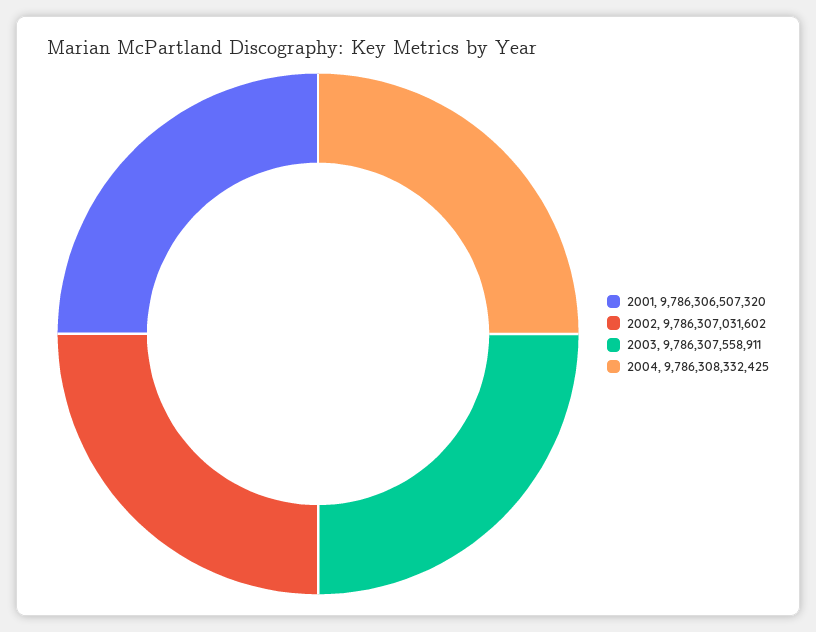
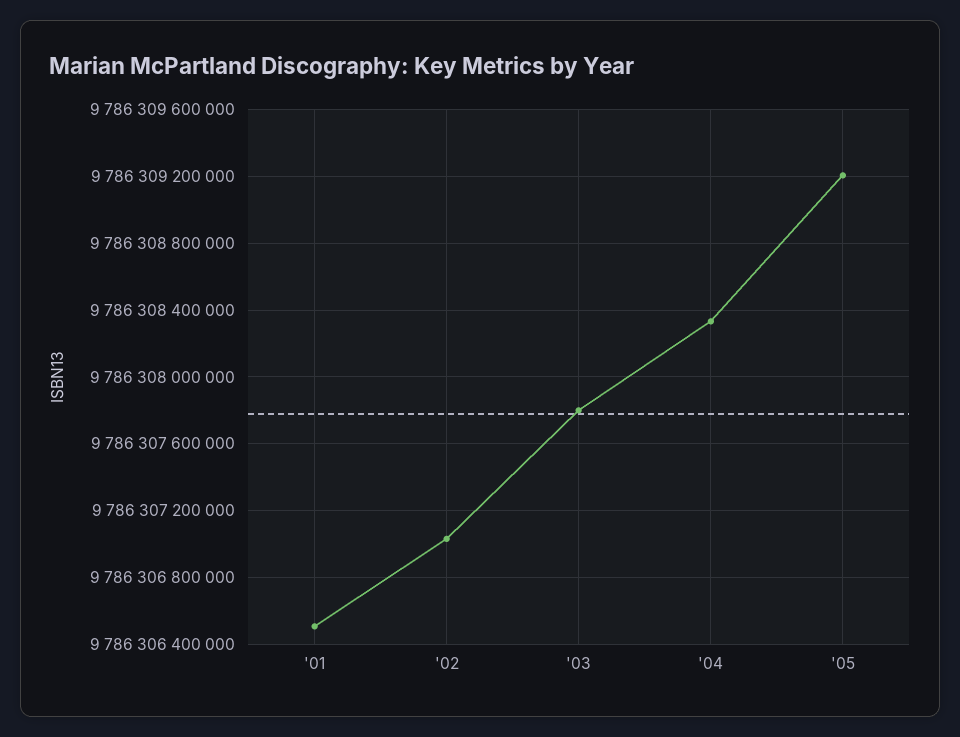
2003: 9786307558911 -> 9786307800000
'05: none -> 9786309200000

